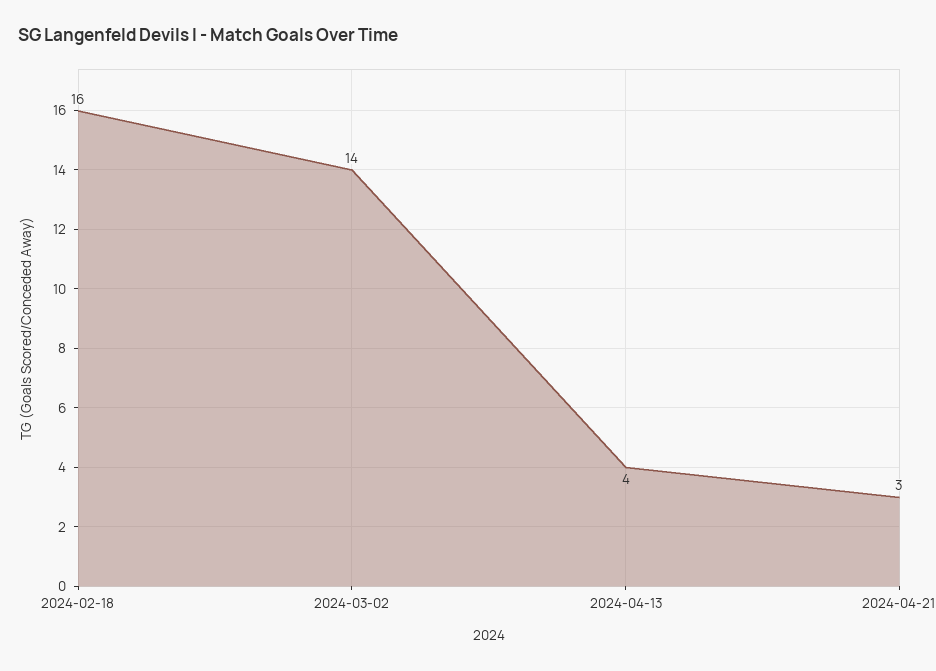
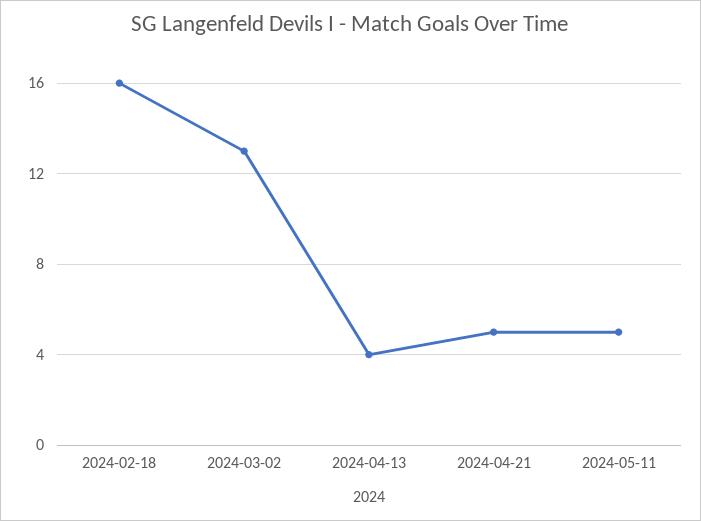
2024-03-02: 14 -> 13
2024-04-21: 3 -> 5
2024-05-11: none -> 5

